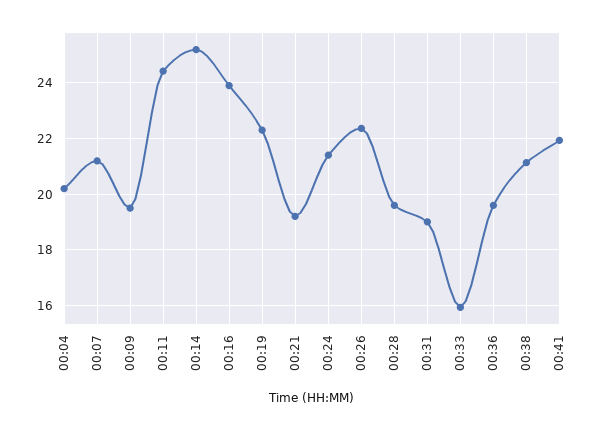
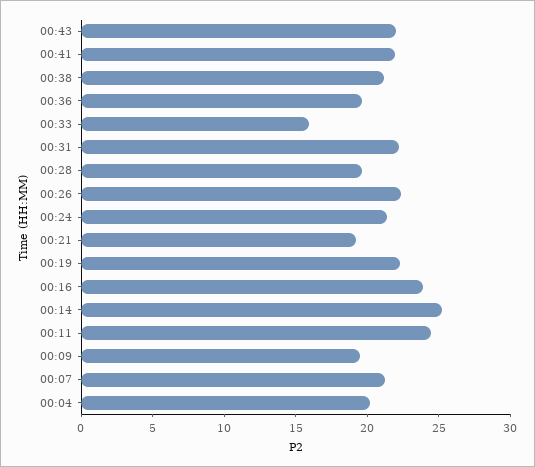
00:31: 19 -> 22
00:43: none -> 22

